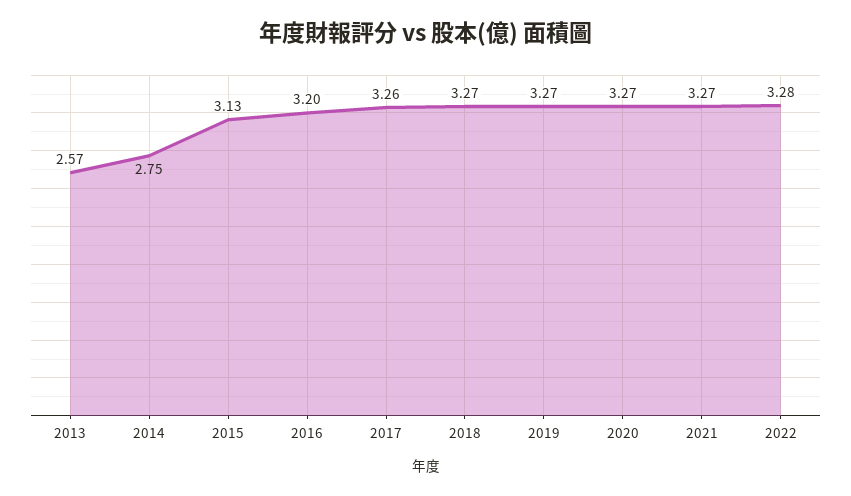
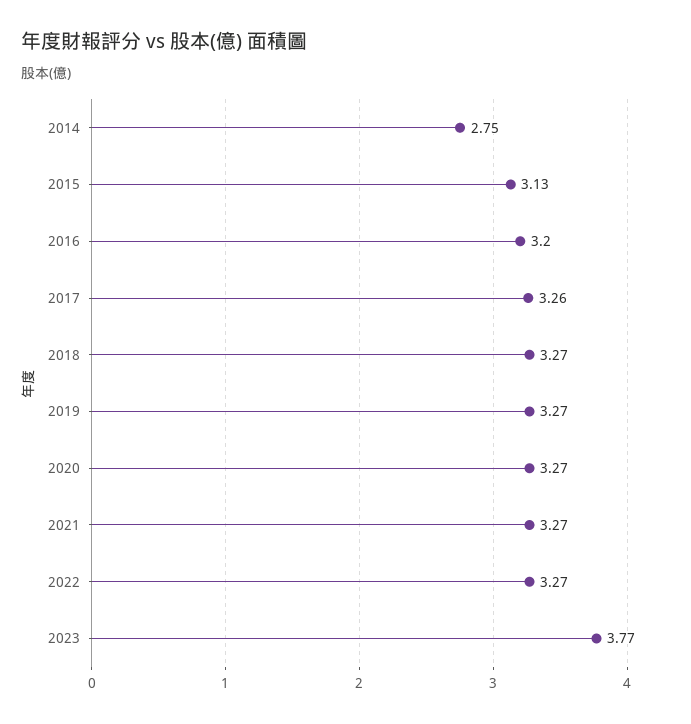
2013: 2.57 -> none
2022: 3.28 -> 3.27
2023: none -> 3.77

